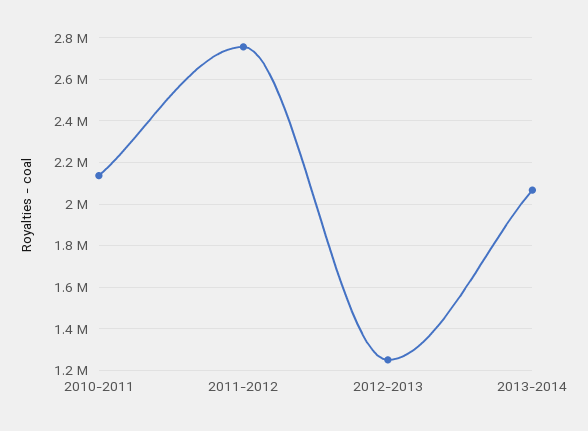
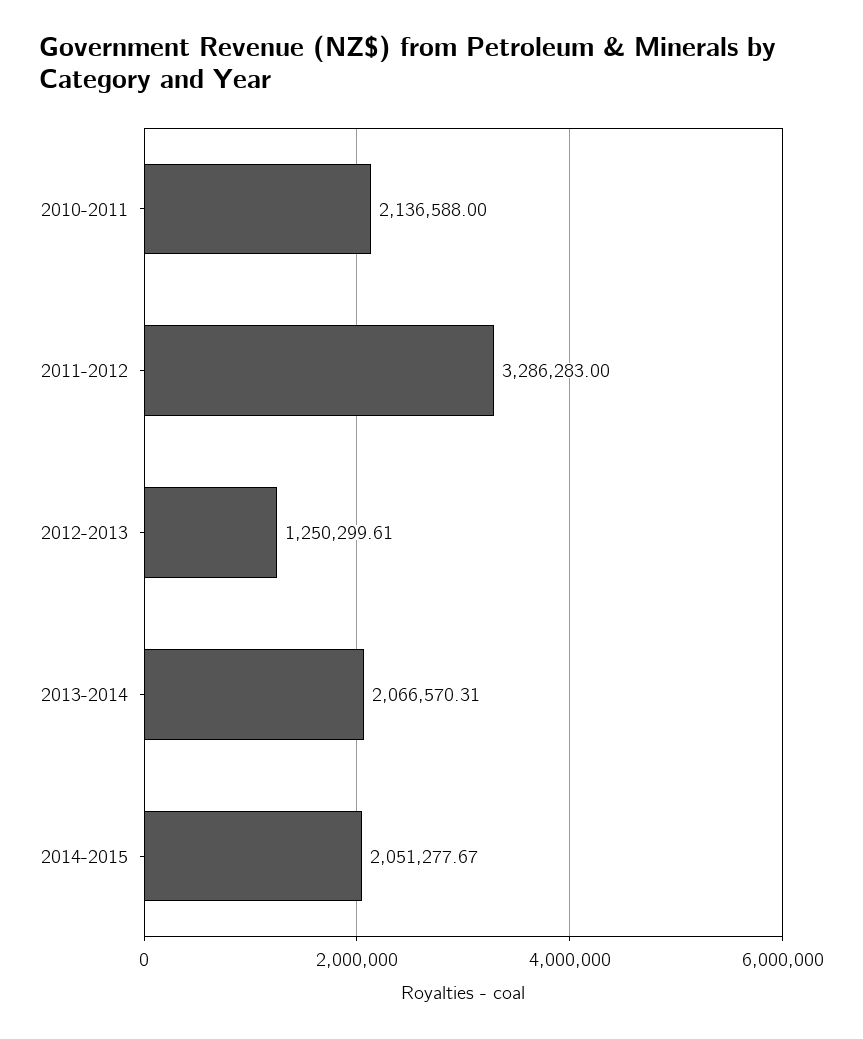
2011-2012: 2750000 -> 3286283
2014-2015: none -> 2051277.67

